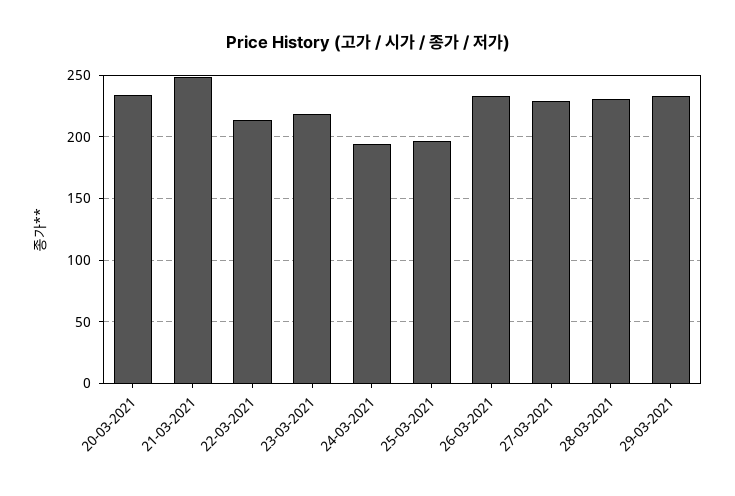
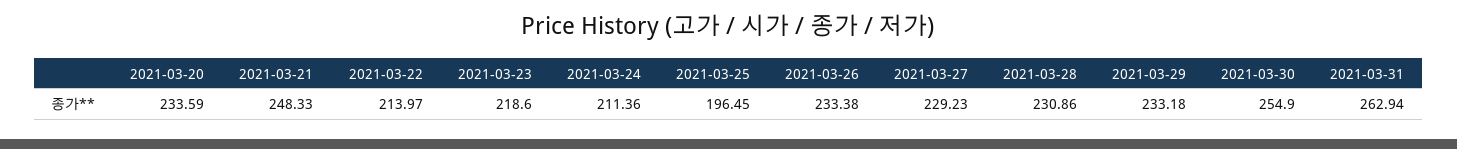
24-03-2021: 195 -> 211.36
2021-03-30: none -> 254.9
2021-03-31: none -> 262.94

